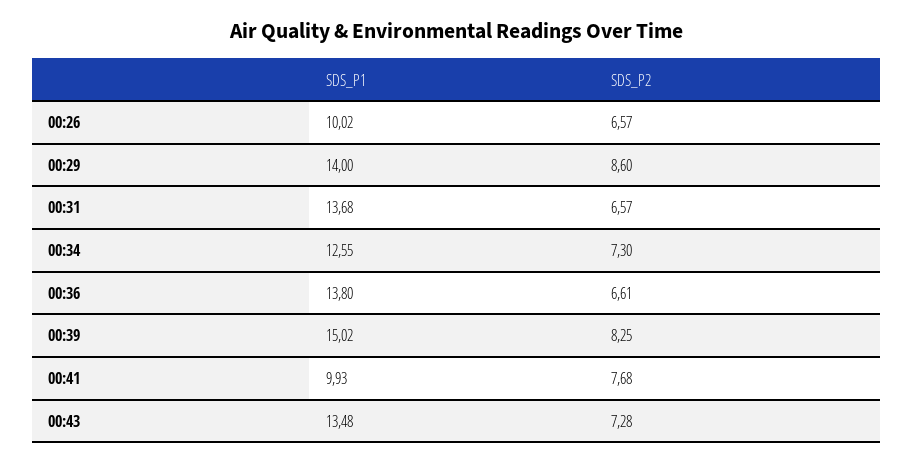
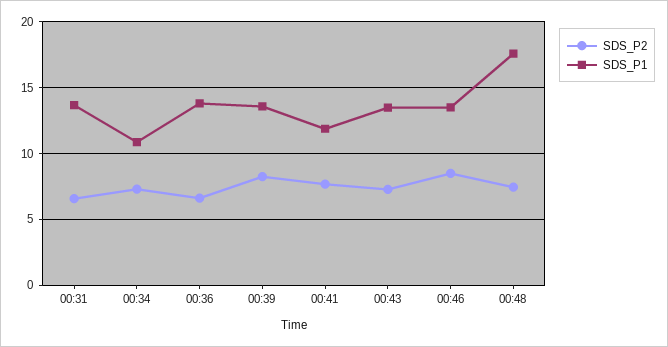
SDS_P1, 00:26: 10.02 -> none
SDS_P2, 00:26: 6.57 -> none
SDS_P1, 00:29: 14 -> none
SDS_P2, 00:29: 8.6 -> none
SDS_P1, 00:34: 12.55 -> 11
SDS_P1, 00:39: 15.02 -> 13.5
SDS_P1, 00:41: 9.93 -> 12
SDS_P2, 00:46: none -> 8.5
SDS_P1, 00:46: none -> 13.5
SDS_P2, 00:48: none -> 7.5
SDS_P1, 00:48: none -> 17.5

